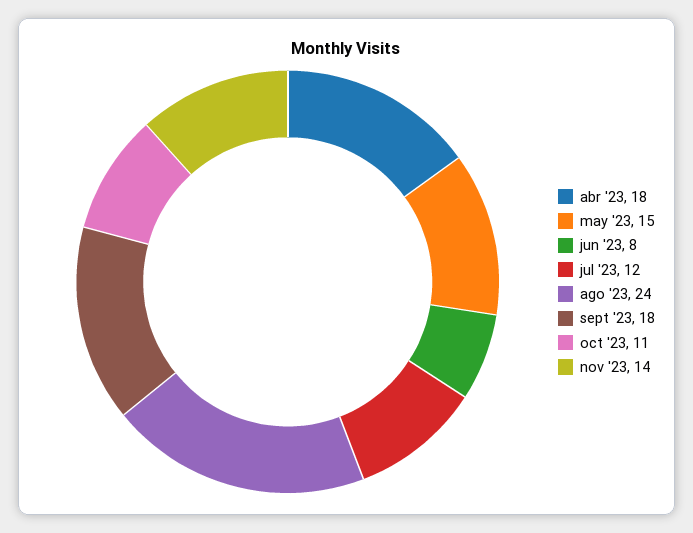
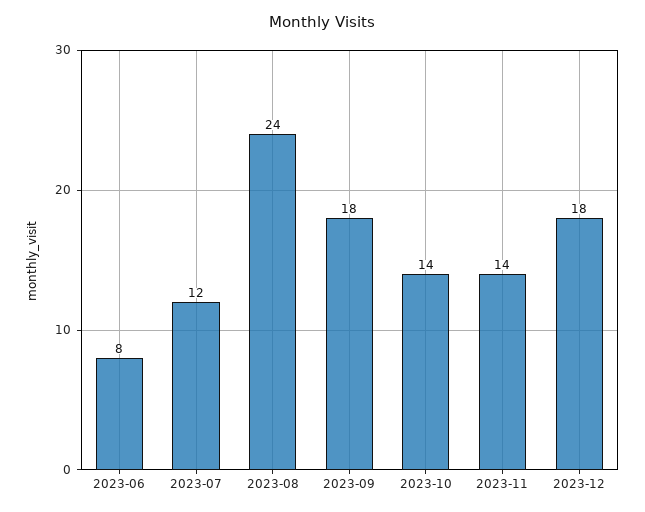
abr '23: 18 -> none
may '23: 15 -> none
oct '23: 11 -> 14
2023-12: none -> 18

